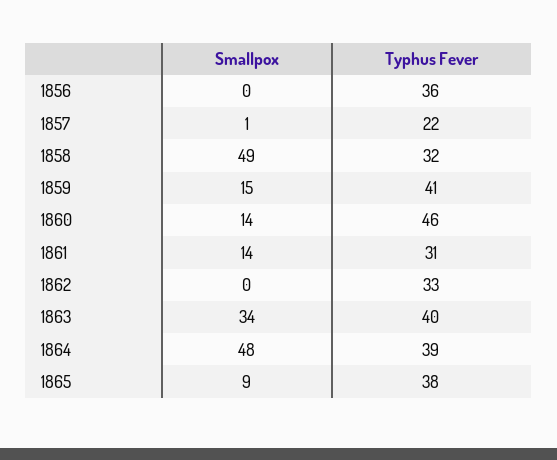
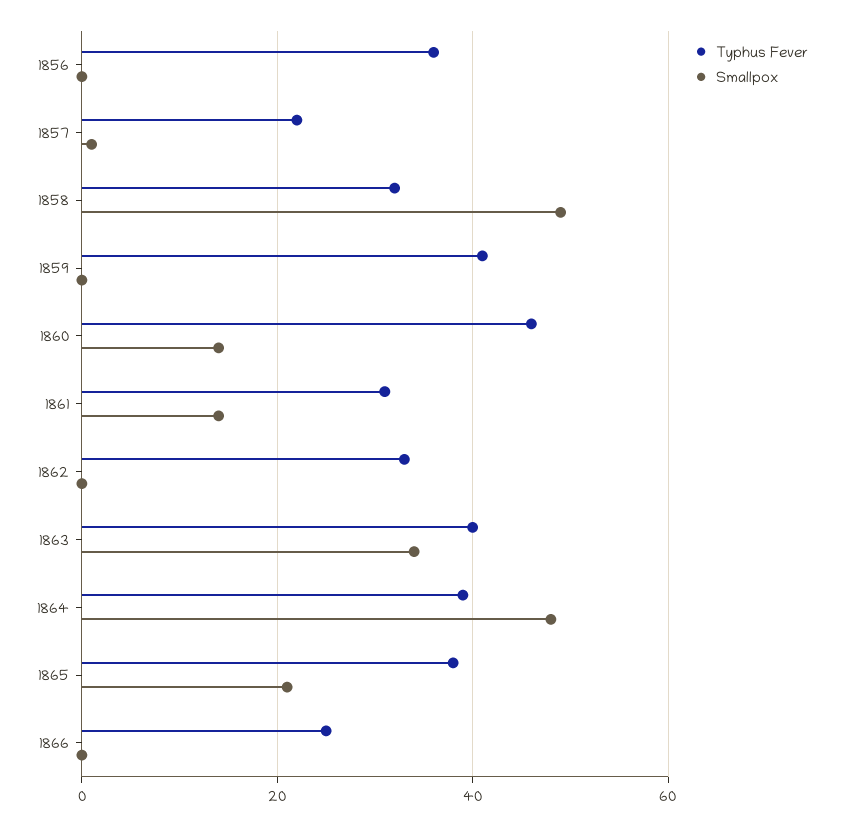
Smallpox, 1859: 15 -> 0
Smallpox, 1865: 9 -> 20
Typhus Fever, 1866: none -> 25
Smallpox, 1866: none -> 0

